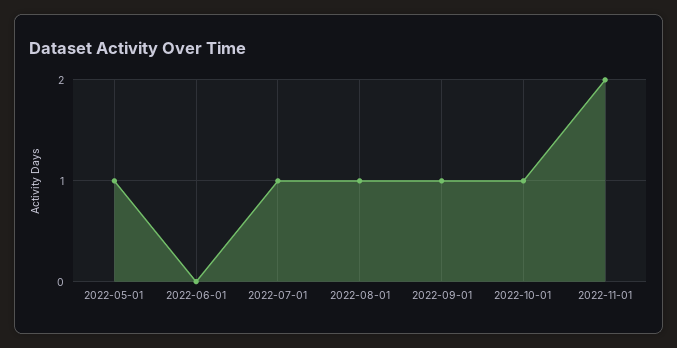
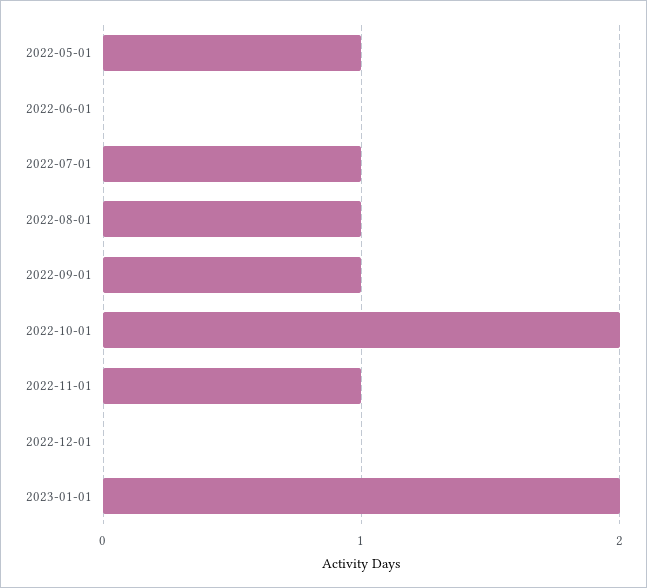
2022-10-01: 1 -> 2
2022-11-01: 2 -> 1
2022-12-01: none -> 0
2023-01-01: none -> 2

